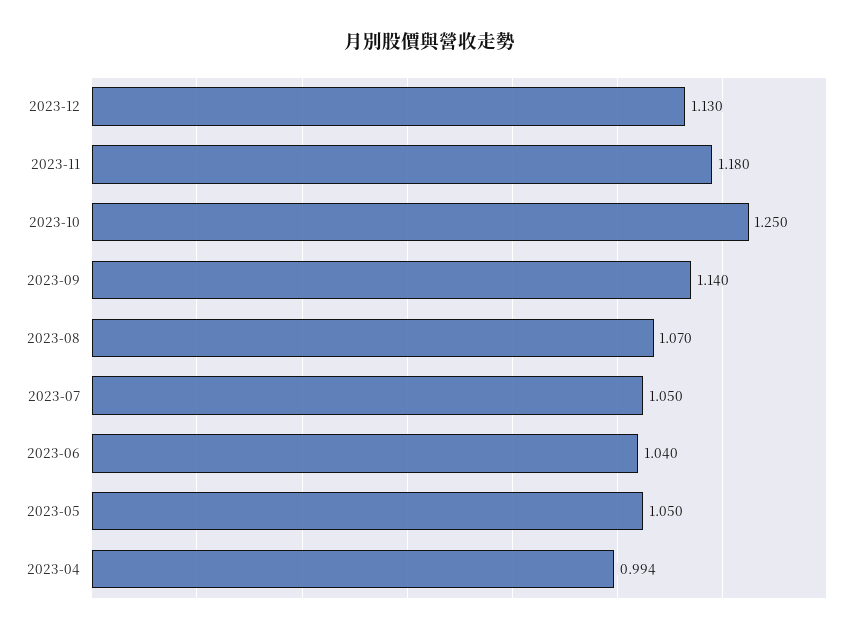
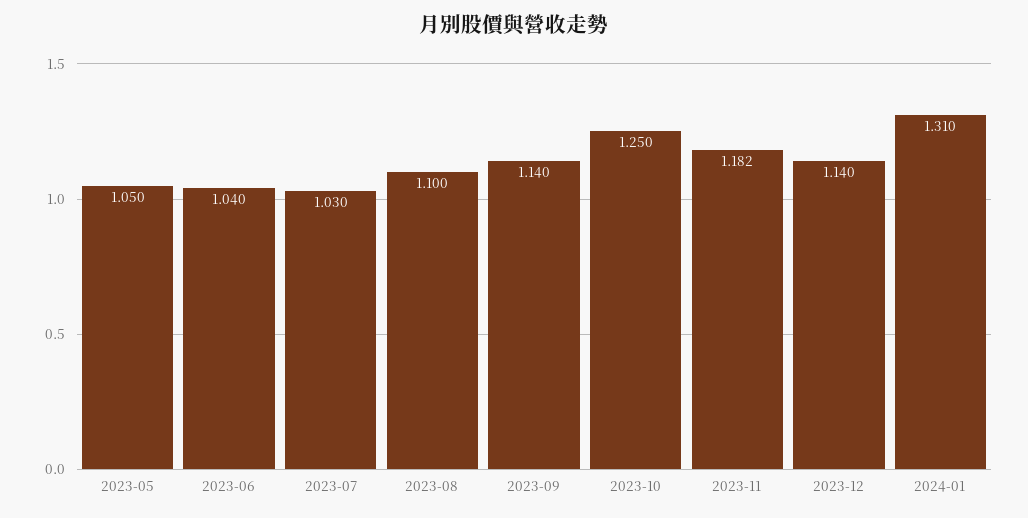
2023-12: 1.13 -> 1.14
2023-11: 1.18 -> 1.182
2023-08: 1.07 -> 1.1
2023-07: 1.05 -> 1.03
2023-04: 0.994 -> none
2024-01: none -> 1.31

